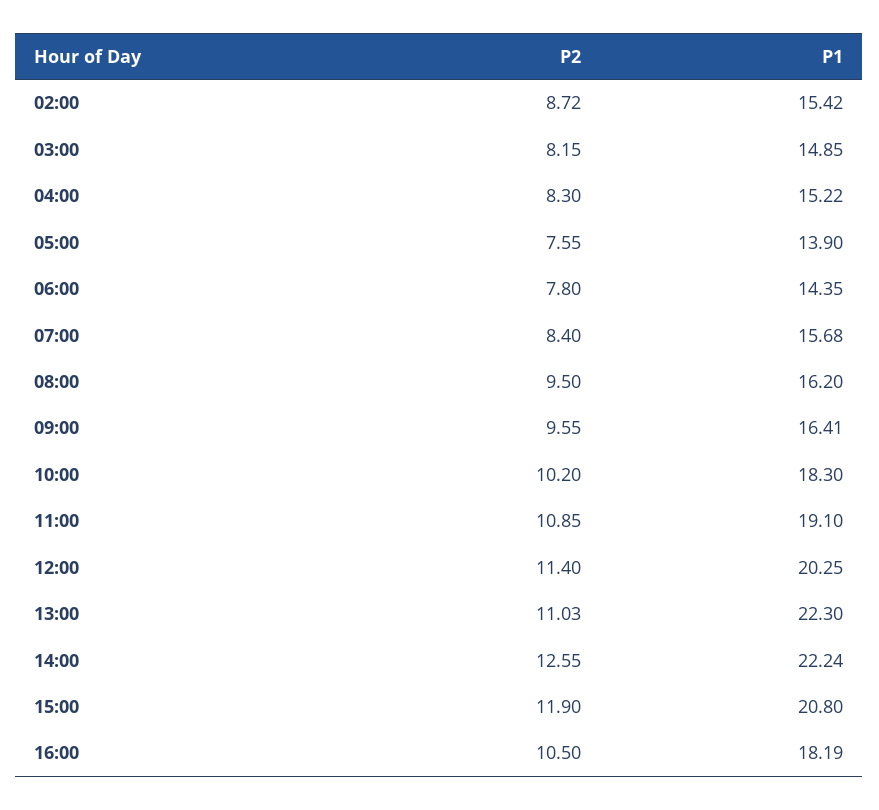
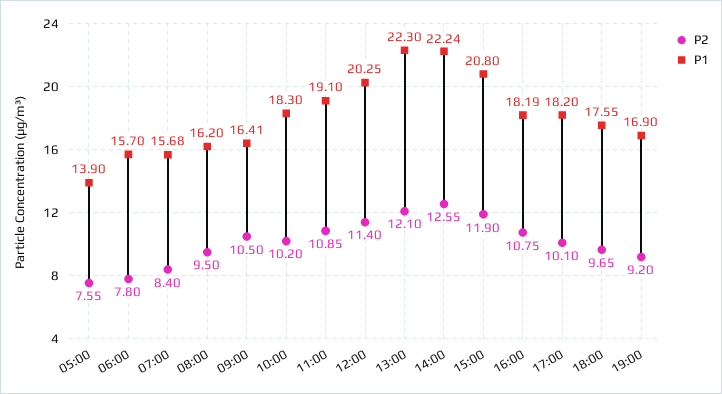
P2, 02:00: 8.72 -> none
P1, 02:00: 15.42 -> none
P2, 03:00: 8.15 -> none
P1, 03:00: 14.85 -> none
P2, 04:00: 8.3 -> none
P1, 04:00: 15.22 -> none
P1, 06:00: 14.35 -> 15.7
P2, 09:00: 9.55 -> 10.5
P2, 13:00: 11.03 -> 12.1
P2, 16:00: 10.5 -> 10.75
P2, 17:00: none -> 10.1
P1, 17:00: none -> 18.2
P2, 18:00: none -> 9.65
P1, 18:00: none -> 17.55
P2, 19:00: none -> 9.2
P1, 19:00: none -> 16.9

